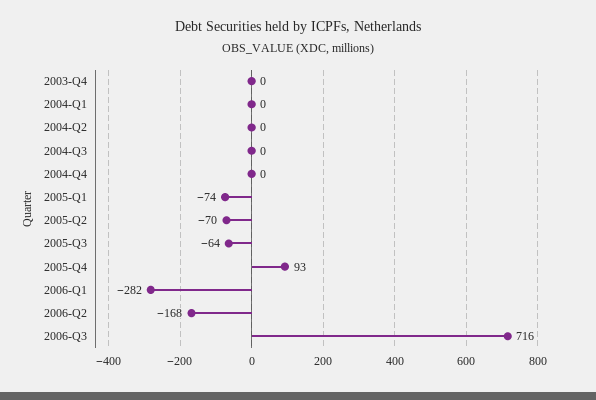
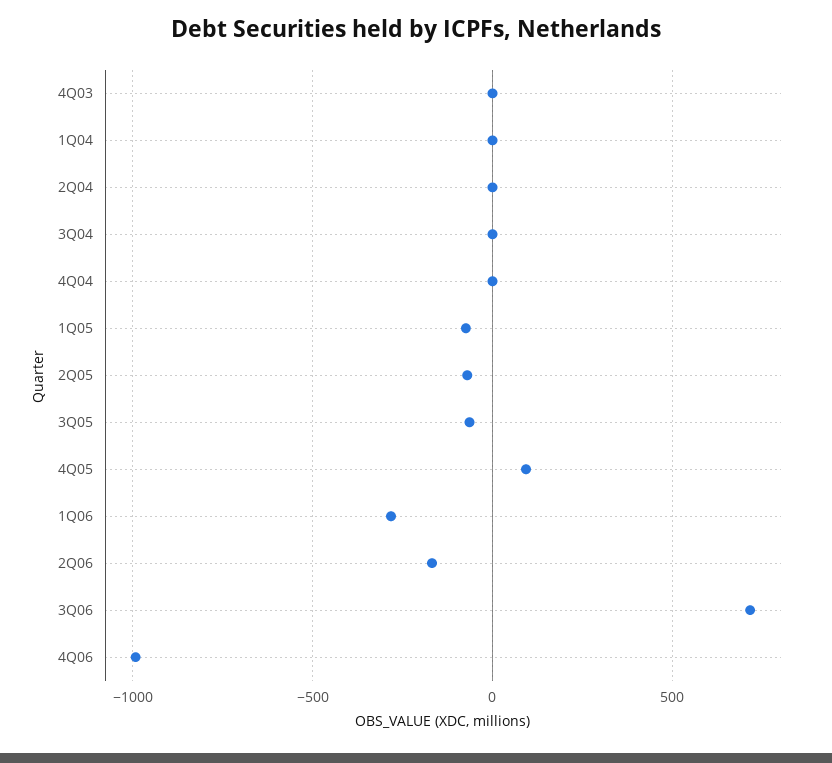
4Q06: none -> -1000

